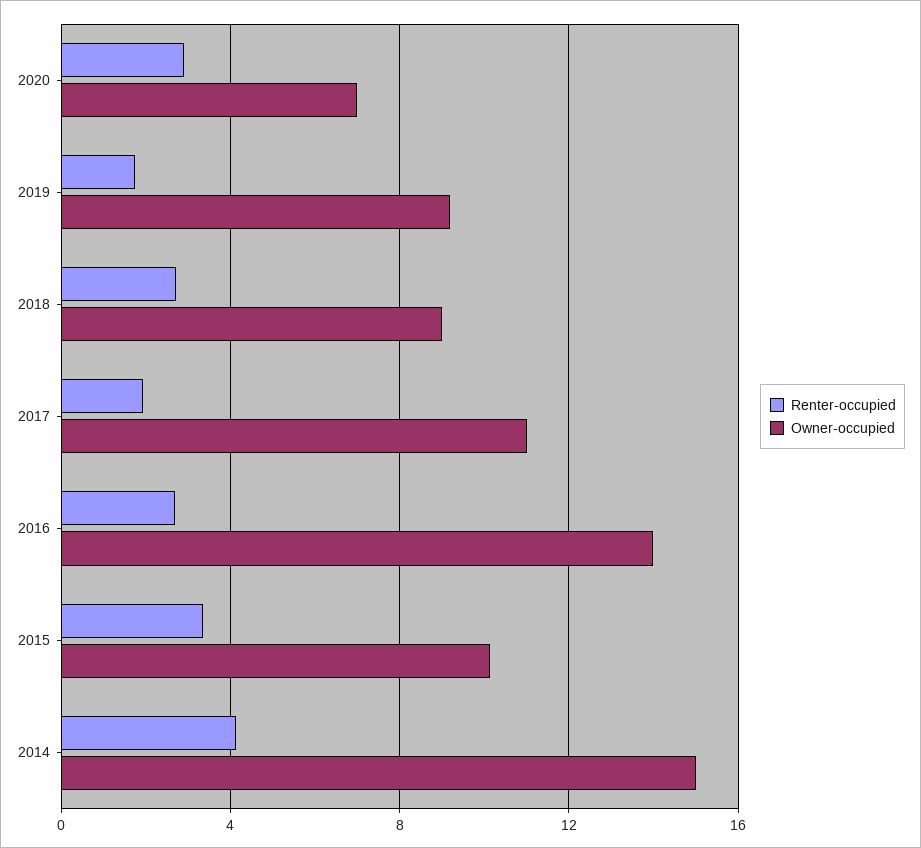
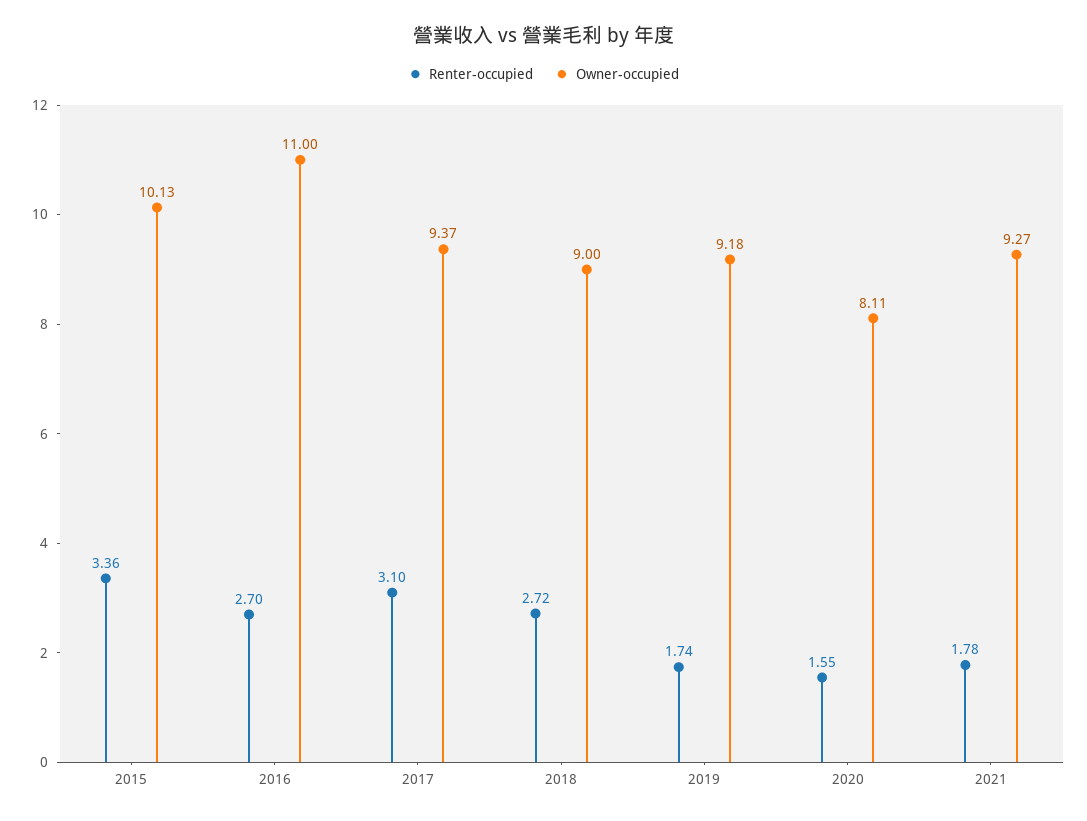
Renter-occupied, 2020: 3 -> 1.55
Owner-occupied, 2020: 7 -> 8.11
Renter-occupied, 2017: 2 -> 3.1
Owner-occupied, 2017: 11 -> 9.37
Owner-occupied, 2016: 14 -> 11
Renter-occupied, 2014: 4 -> none
Owner-occupied, 2014: 15 -> none
Renter-occupied, 2021: none -> 1.78
Owner-occupied, 2021: none -> 9.27

